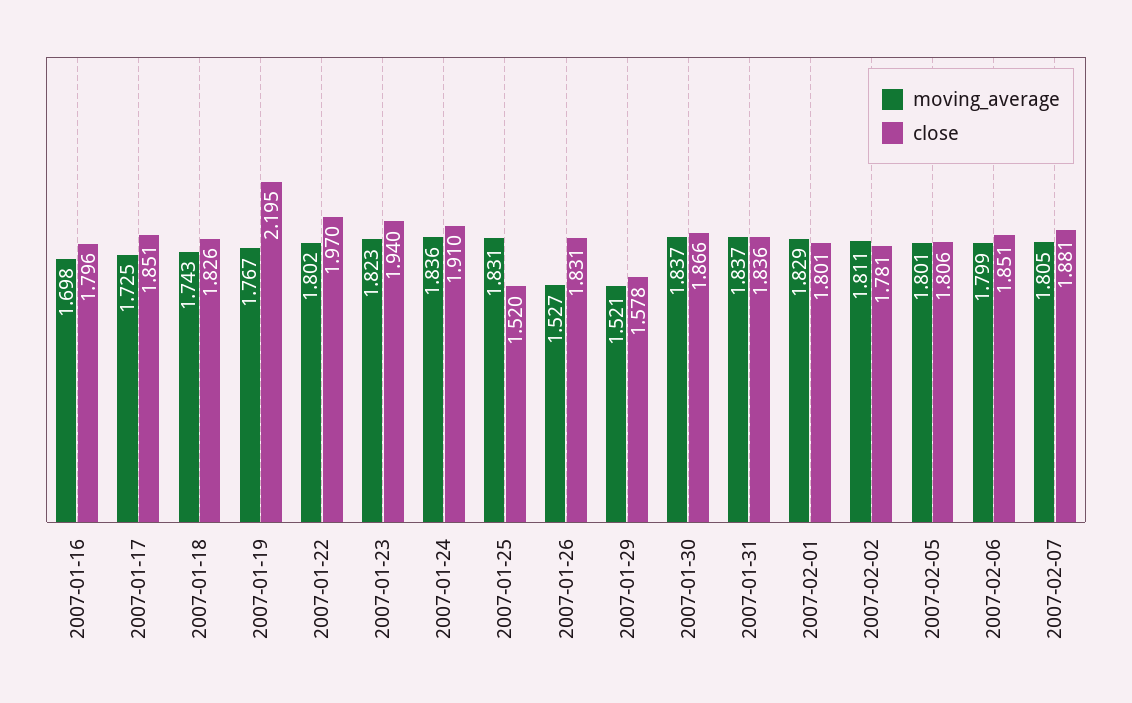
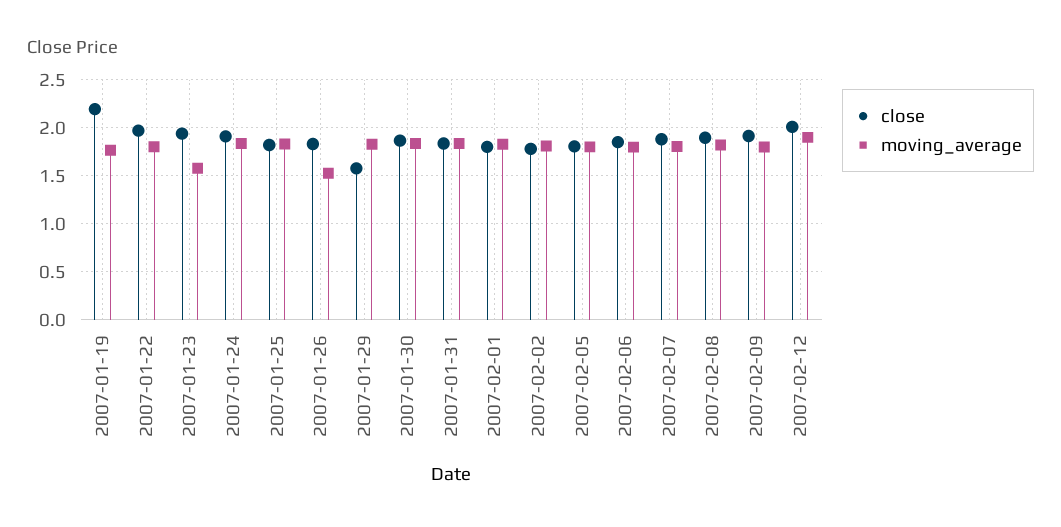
moving_average, 2007-01-16: 1.698 -> none
close, 2007-01-16: 1.796 -> none
moving_average, 2007-01-17: 1.725 -> none
close, 2007-01-17: 1.851 -> none
moving_average, 2007-01-18: 1.743 -> none
close, 2007-01-18: 1.826 -> none
moving_average, 2007-01-23: 1.823 -> 1.6
close, 2007-01-25: 1.52 -> 1.8
moving_average, 2007-01-29: 1.521 -> 1.8
close, 2007-02-08: none -> 1.9
moving_average, 2007-02-08: none -> 1.8
close, 2007-02-09: none -> 1.9
moving_average, 2007-02-09: none -> 1.8
close, 2007-02-12: none -> 2
moving_average, 2007-02-12: none -> 1.9

